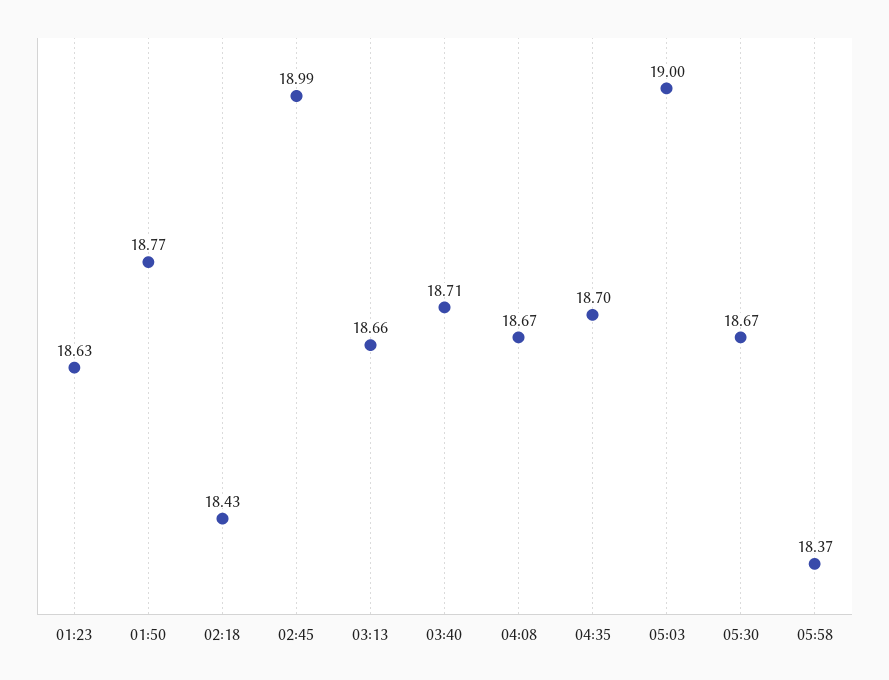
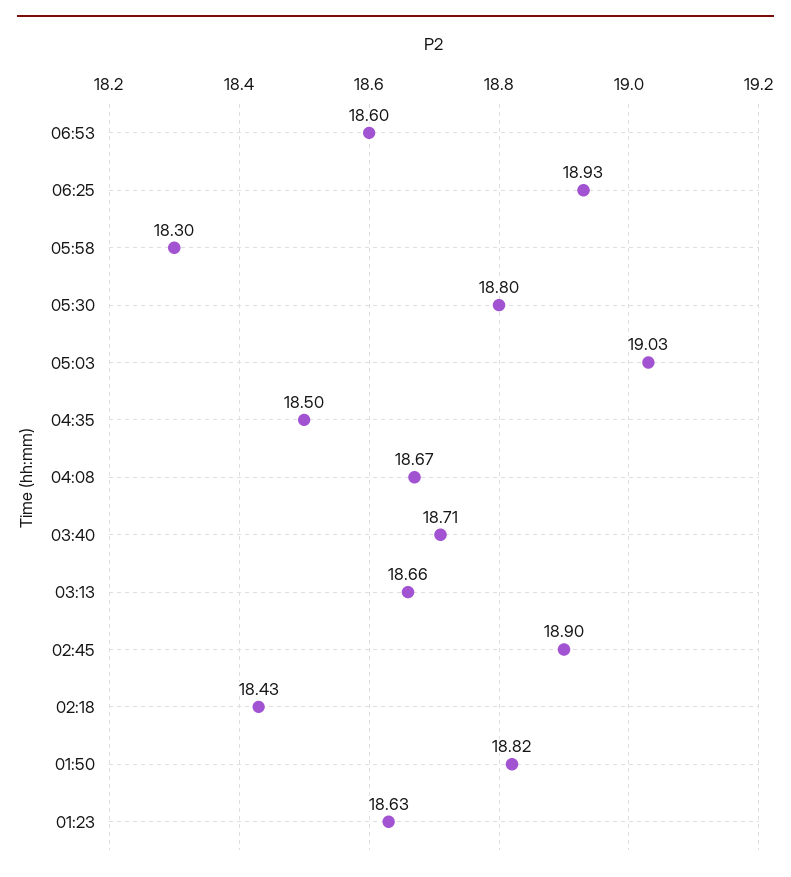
01:50: 18.77 -> 18.82
02:45: 18.99 -> 18.9
04:35: 18.7 -> 18.5
05:03: 19 -> 19.03
05:30: 18.67 -> 18.8
05:58: 18.37 -> 18.3
06:53: none -> 18.6
06:25: none -> 18.93

